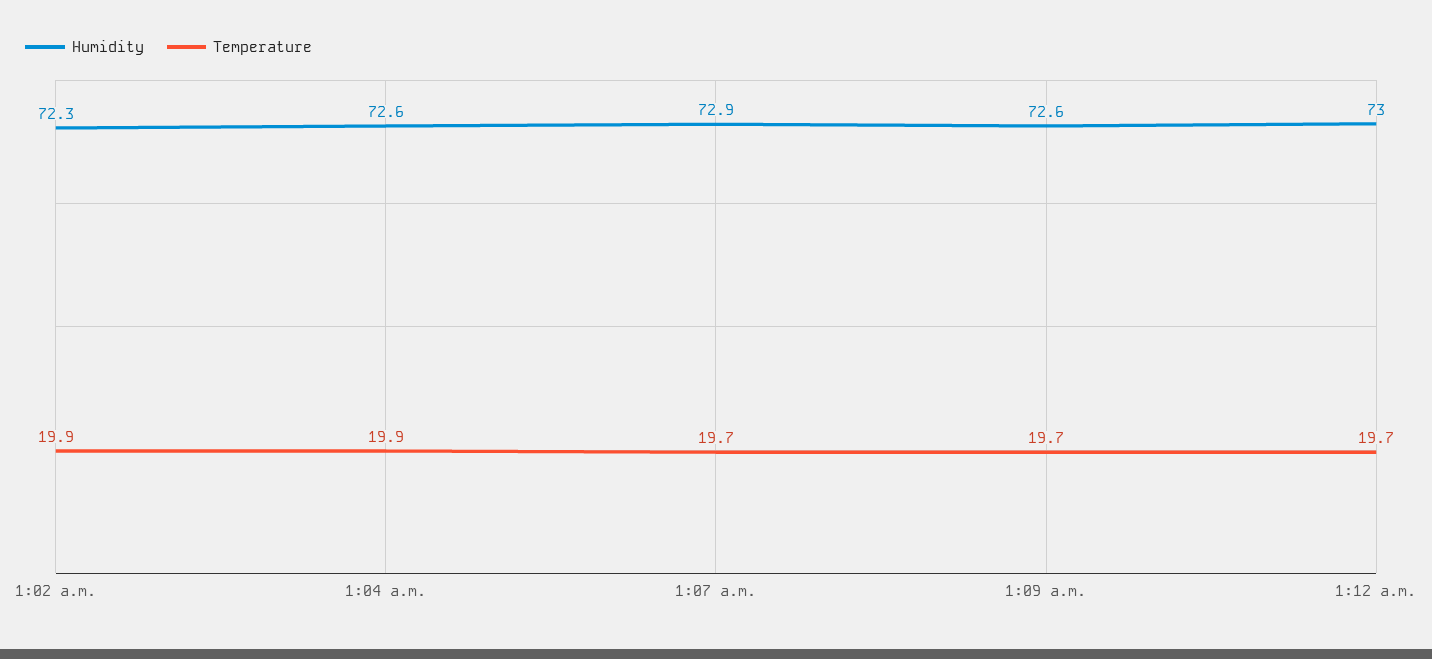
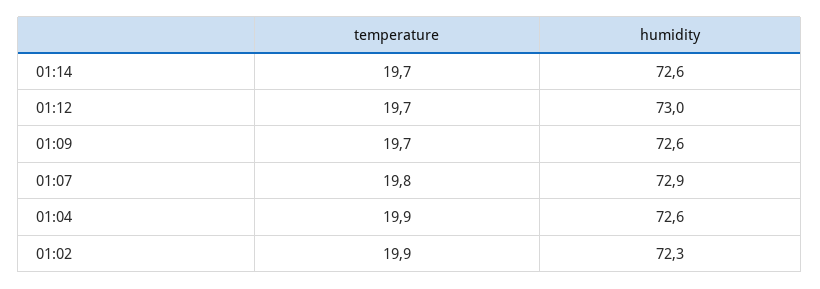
Temperature, 1:07 a.m.: 19.7 -> 19.8
Temperature, 01:14: none -> 19.7
Humidity, 01:14: none -> 72.6

